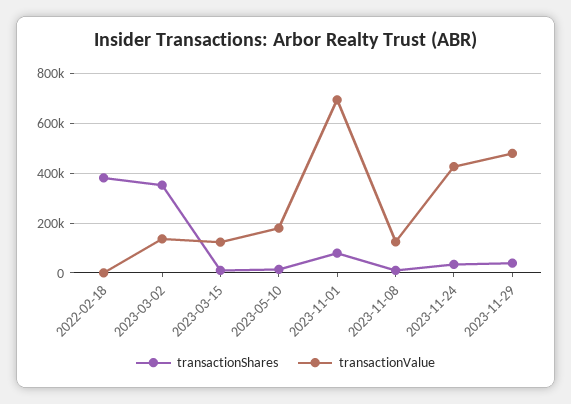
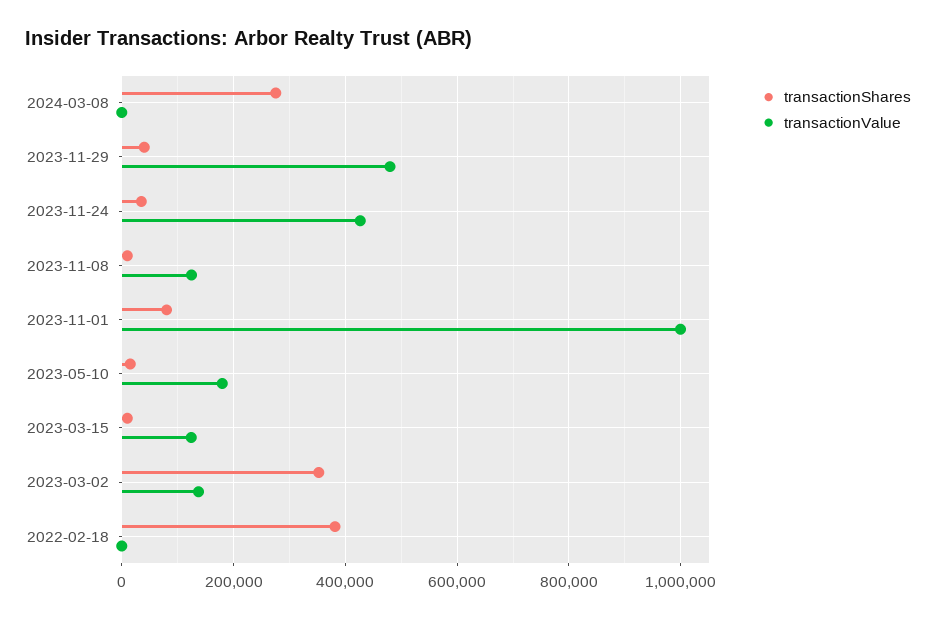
transactionValue, 2023-11-01: 700000 -> 1000000
transactionShares, 2024-03-08: none -> 280000
transactionValue, 2024-03-08: none -> 0

